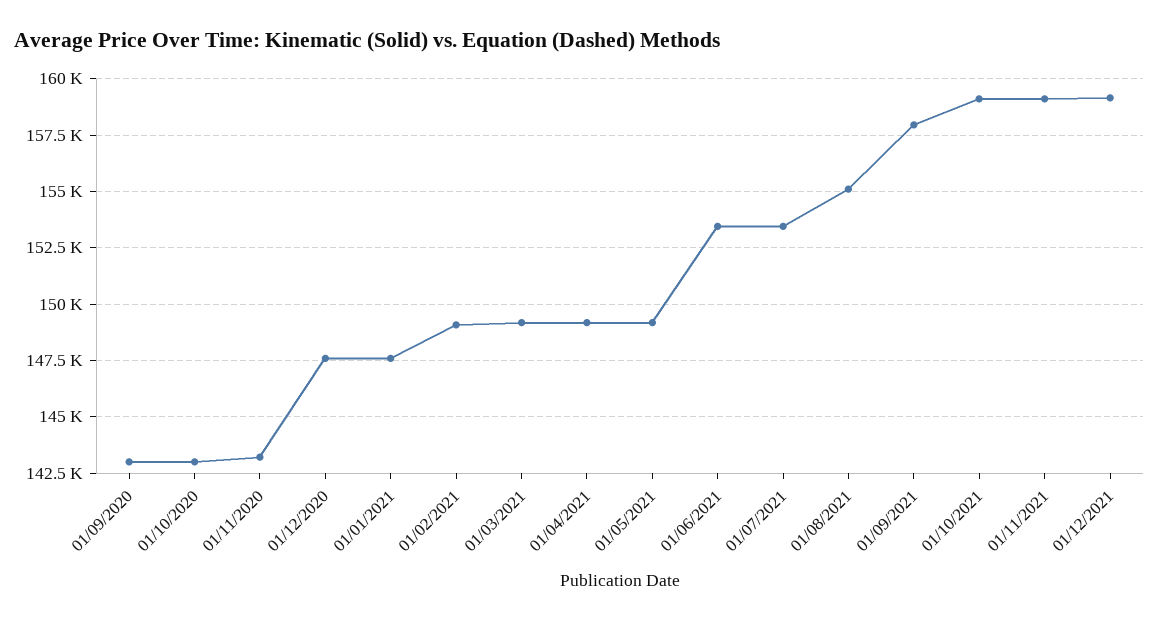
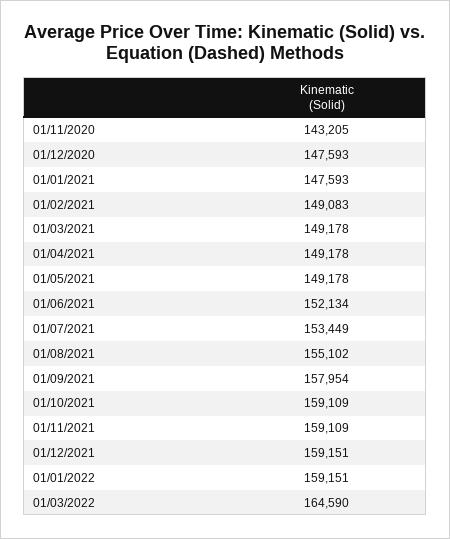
01/09/2020: 143000 -> none
01/10/2020: 143000 -> none
01/06/2021: 153500 -> 152134
01/01/2022: none -> 159151
01/03/2022: none -> 164590

